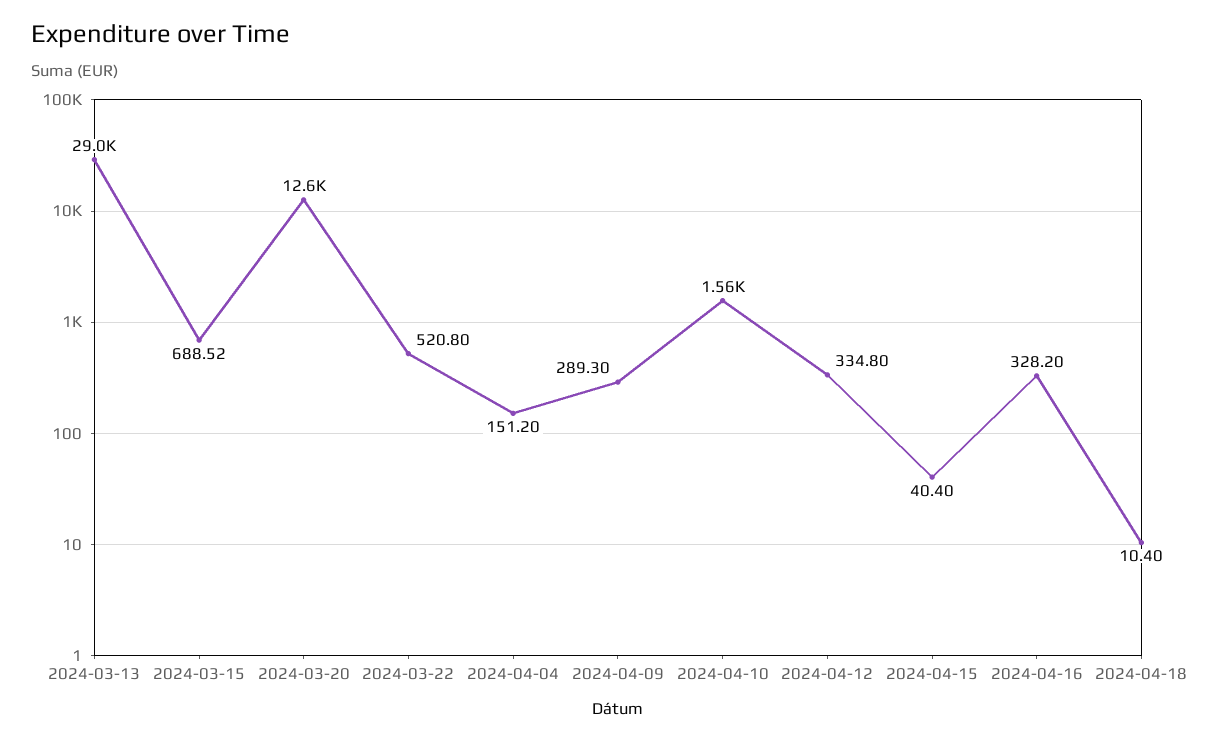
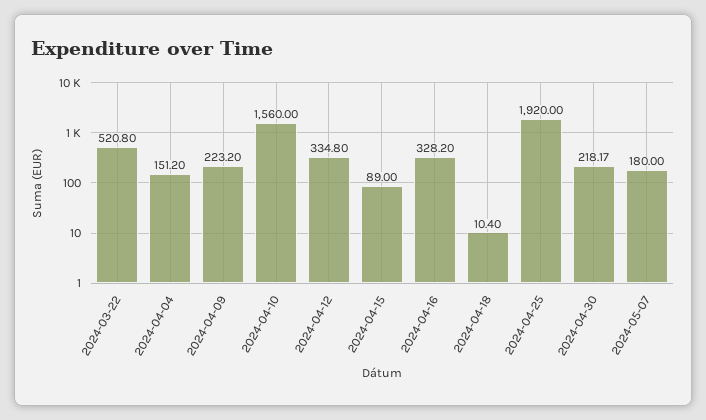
2024-03-13: 29000 -> none
2024-03-15: 688.52 -> none
2024-03-20: 12600 -> none
2024-04-09: 289.3 -> 223.2
2024-04-15: 40.4 -> 89
2024-04-25: none -> 1920
2024-04-30: none -> 218.17
2024-05-07: none -> 180

